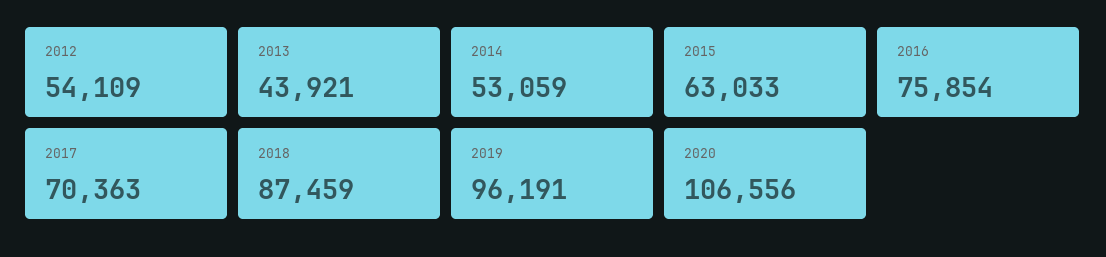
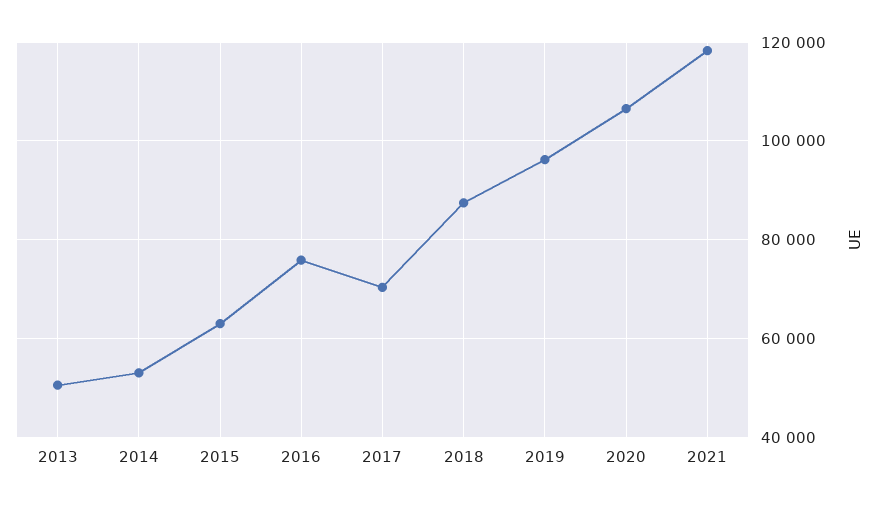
2012: 54109 -> none
2013: 43921 -> 50000
2021: none -> 118000

